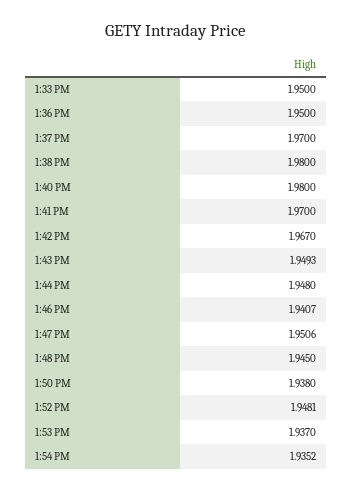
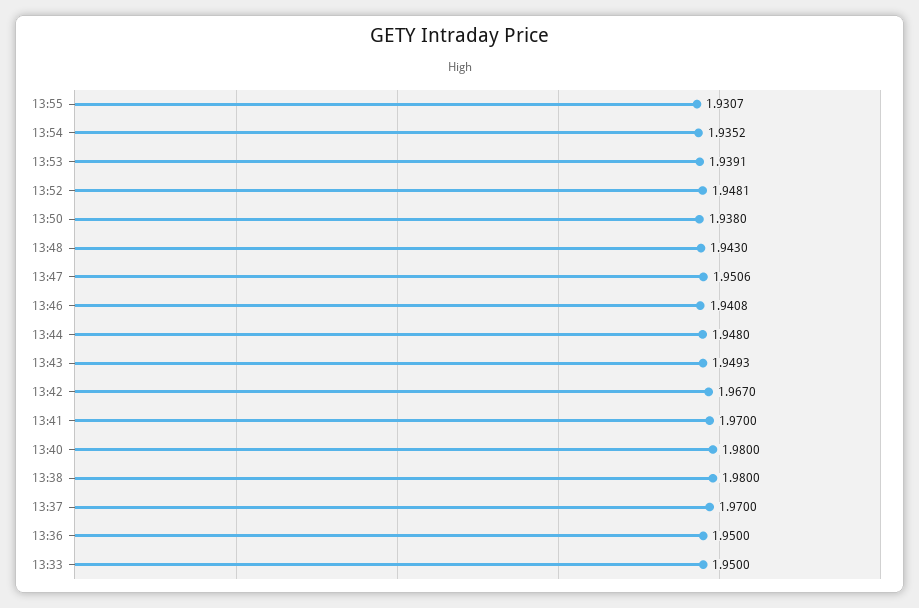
1:46 PM: 1.9407 -> 1.9408
1:48 PM: 1.945 -> 1.943
1:53 PM: 1.937 -> 1.9391
13:55: none -> 1.9307

